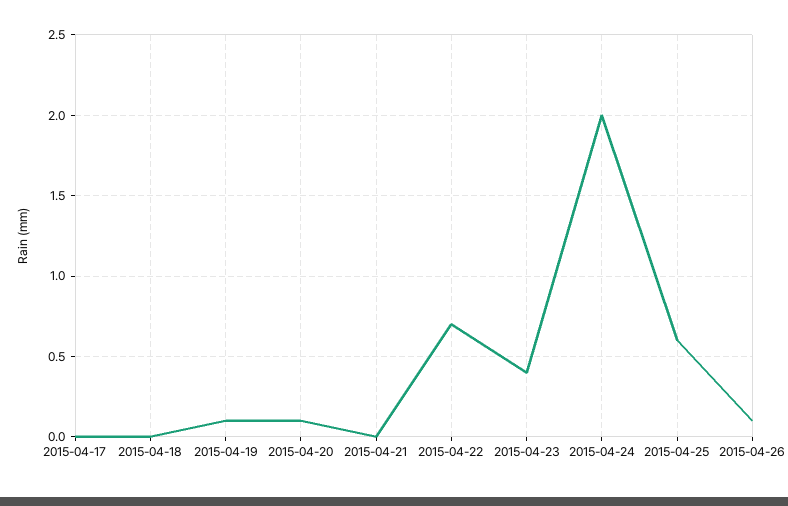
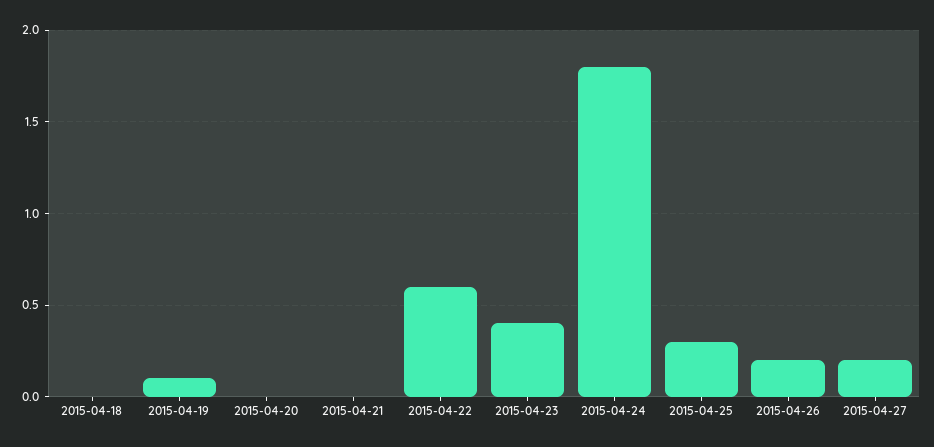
2015-04-17: 0 -> none
2015-04-20: 0.1 -> 0
2015-04-22: 0.7 -> 0.6
2015-04-24: 2 -> 1.8
2015-04-25: 0.6 -> 0.3
2015-04-26: 0.1 -> 0.2
2015-04-27: none -> 0.2

